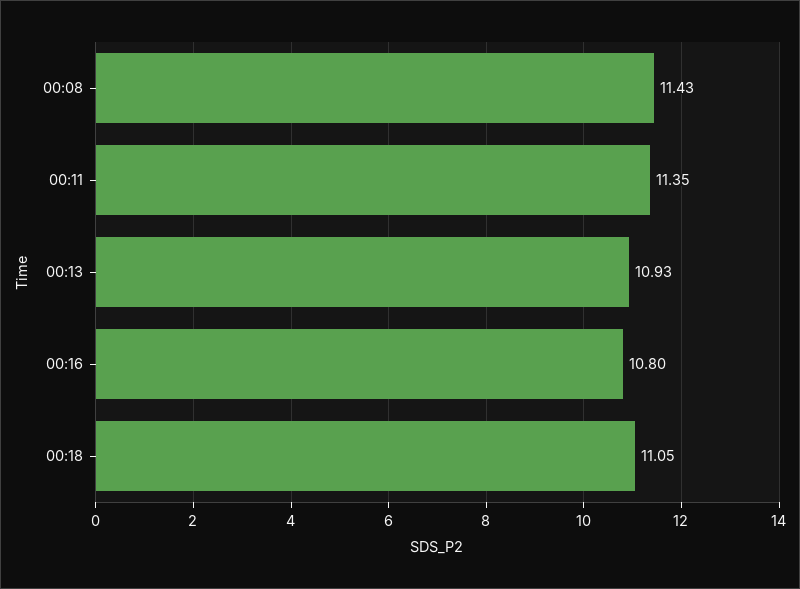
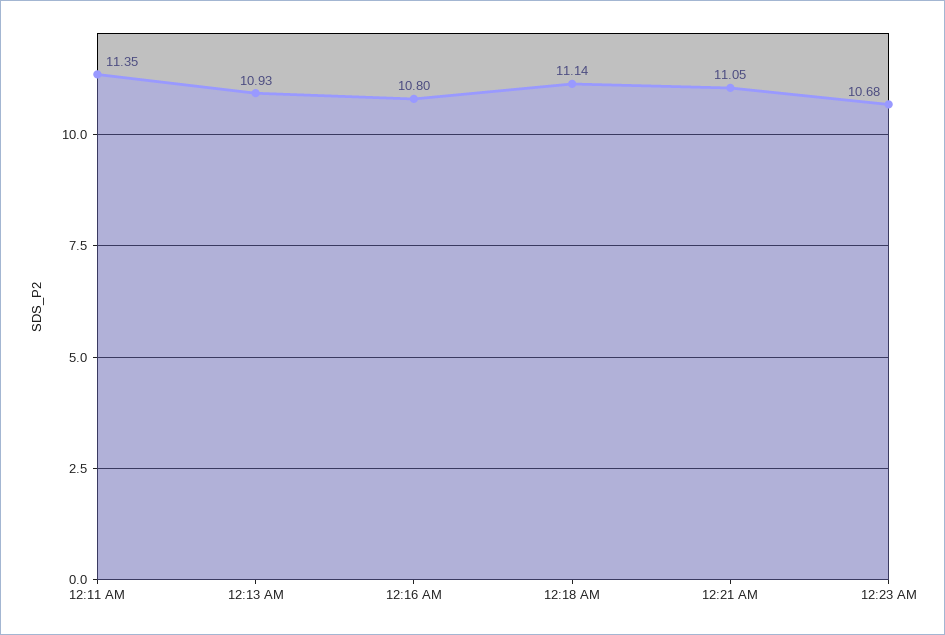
00:08: 11.43 -> none
00:18: 11.05 -> 11.14
12:21 AM: none -> 11.05
12:23 AM: none -> 10.68

